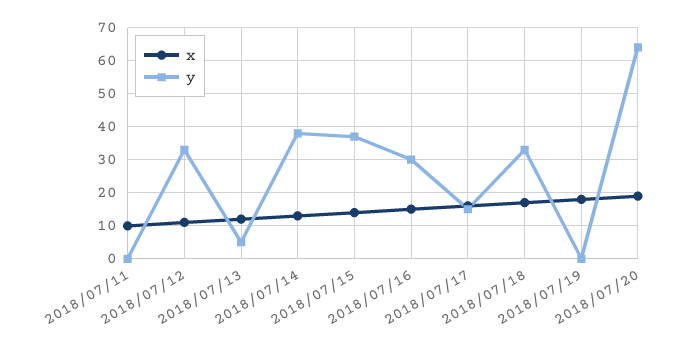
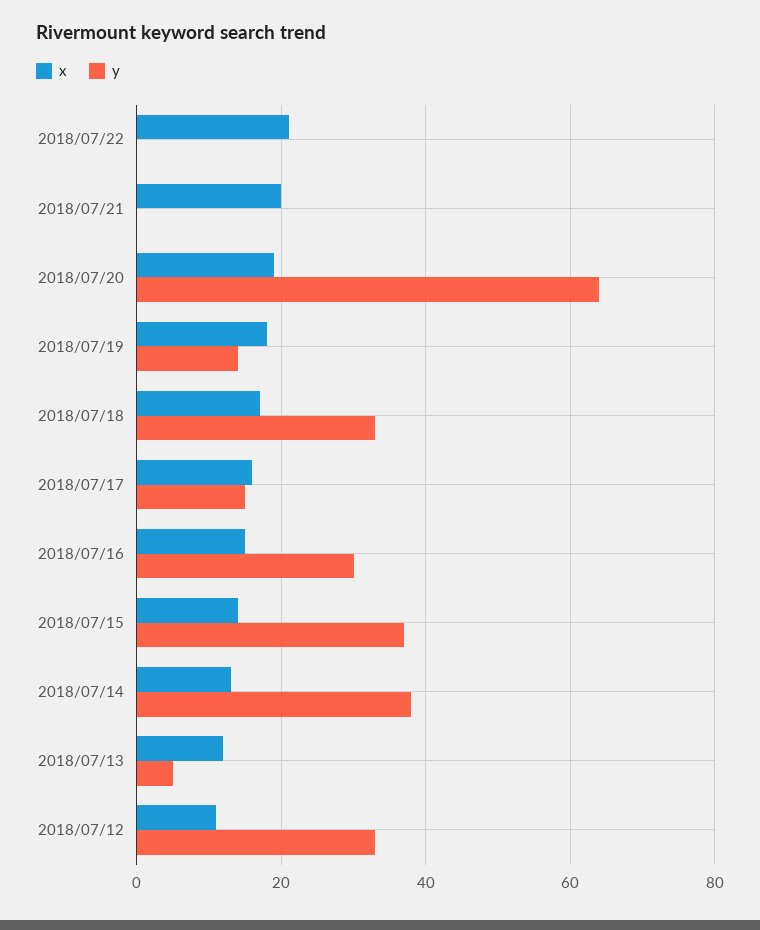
x, 2018/07/11: 10 -> none
y, 2018/07/11: 0 -> none
y, 2018/07/19: 0 -> 15
x, 2018/07/22: none -> 20
y, 2018/07/22: none -> 0
x, 2018/07/21: none -> 20
y, 2018/07/21: none -> 0

